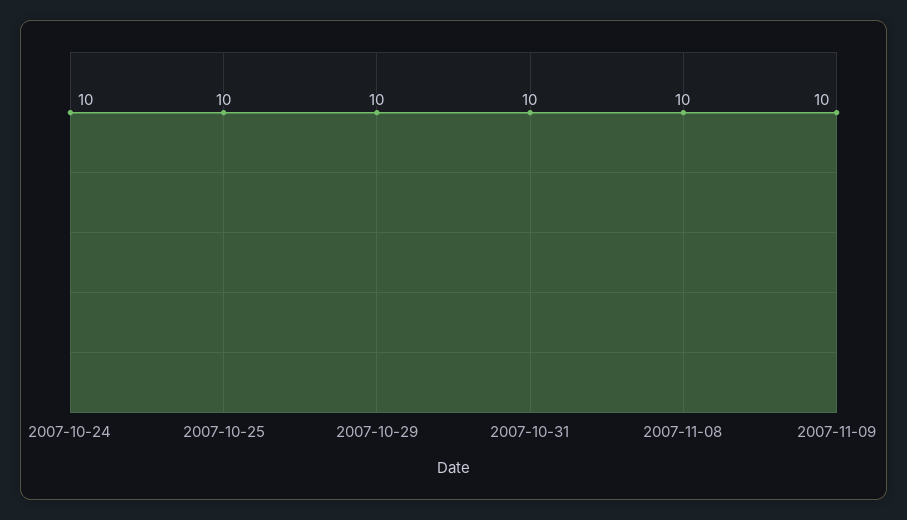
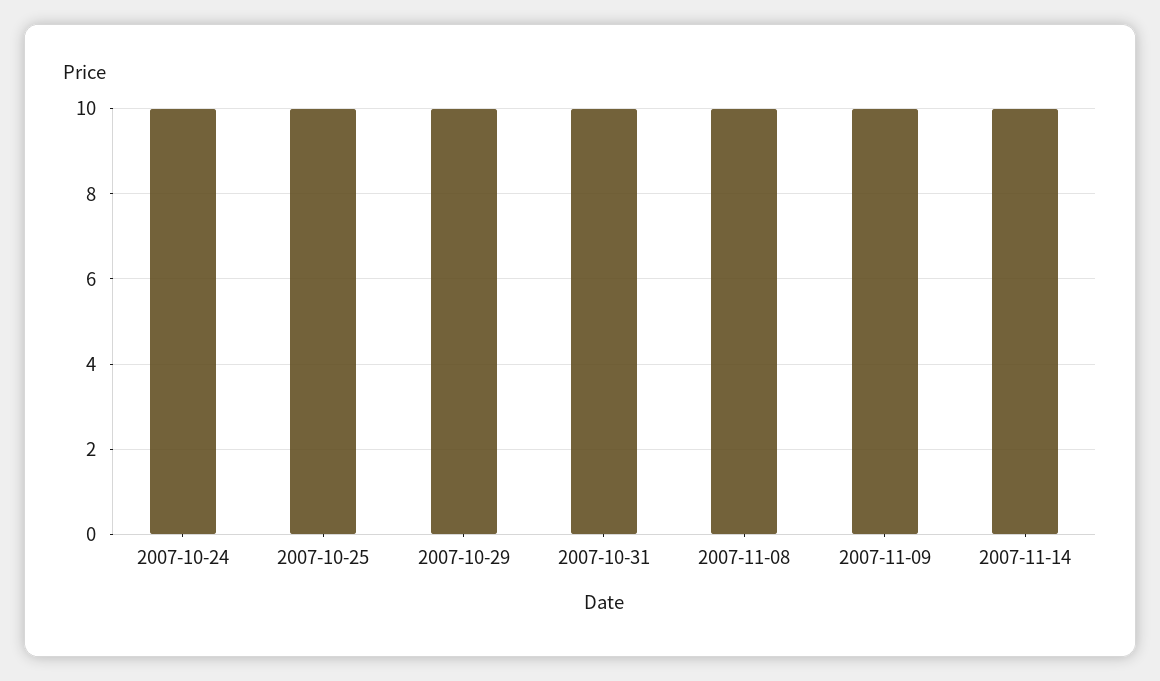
2007-11-14: none -> 10

